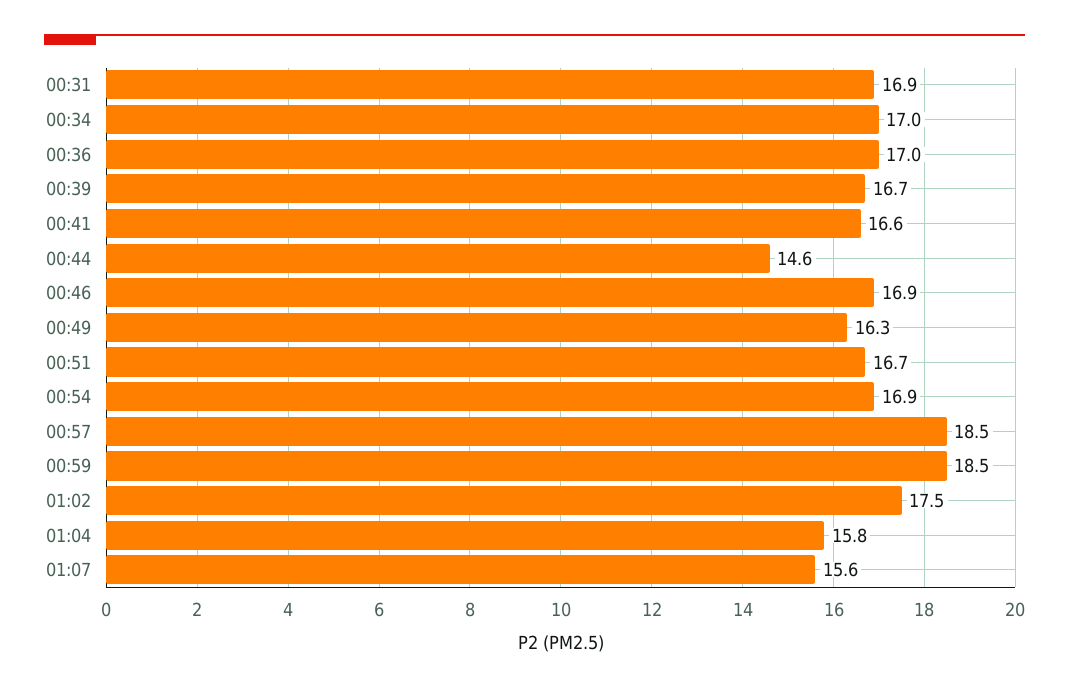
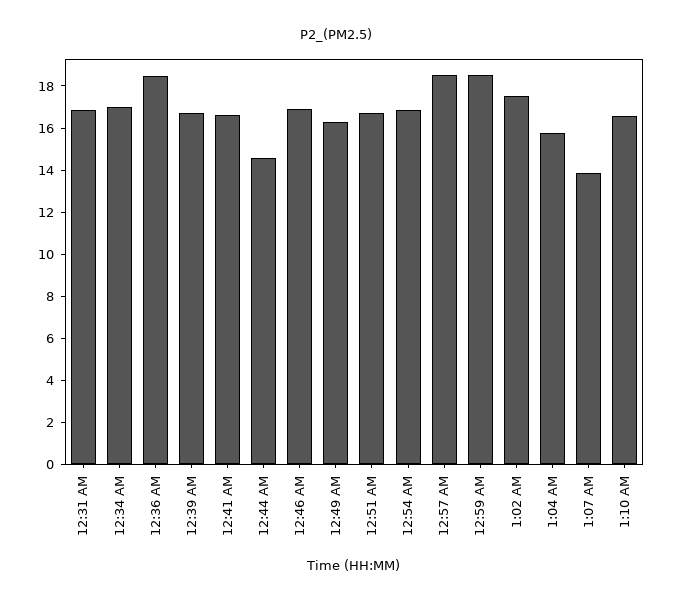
00:36: 17 -> 18.5
01:07: 15.6 -> 14
1:10 AM: none -> 16.5

